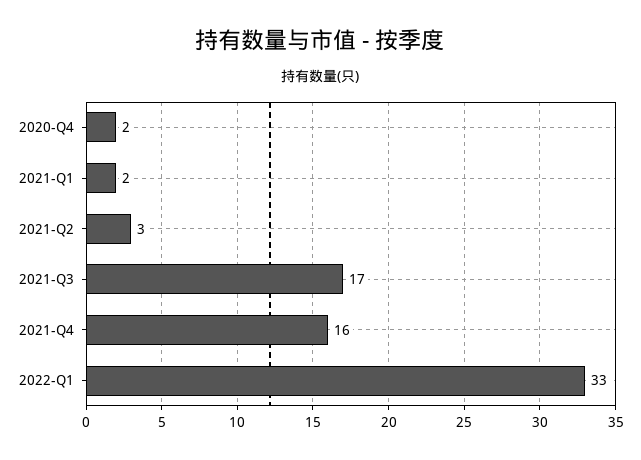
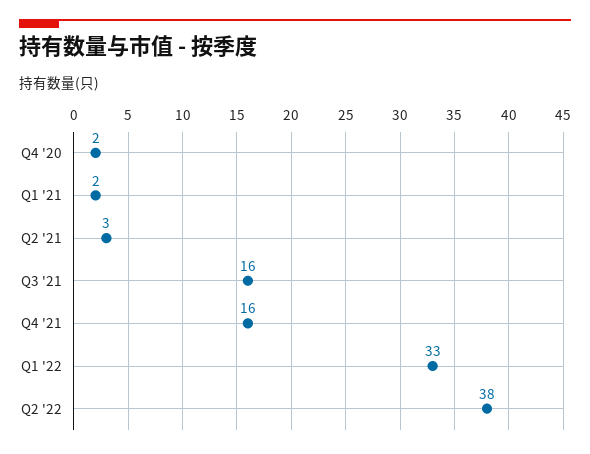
2021-Q3: 17 -> 16
Q2 '22: none -> 38

